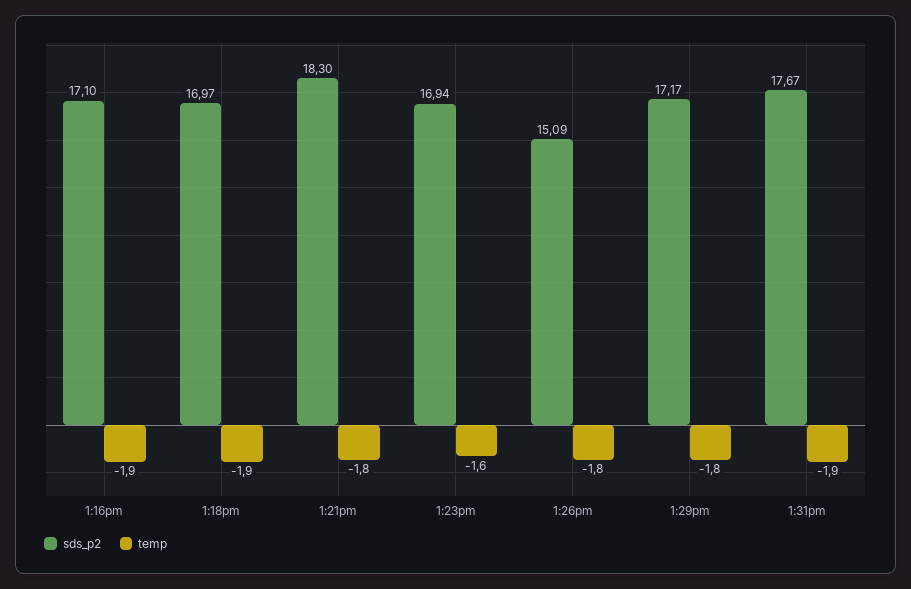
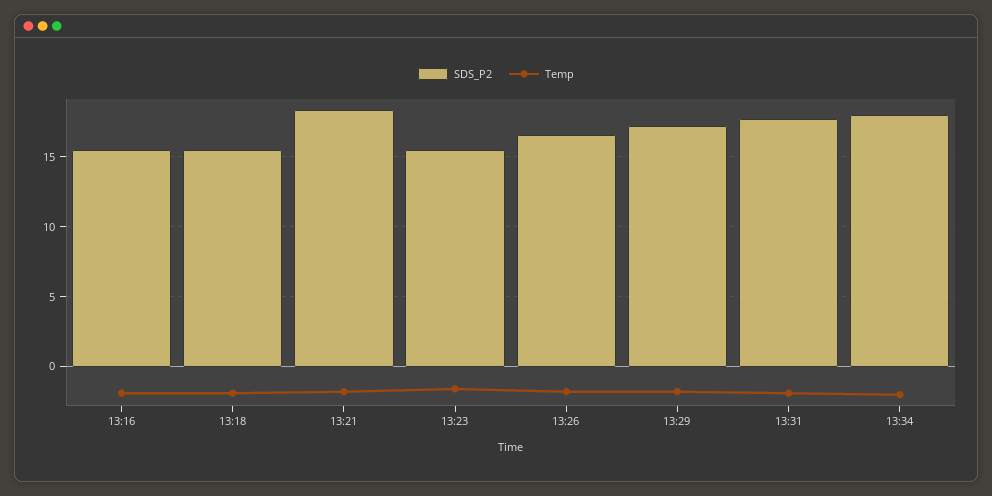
sds_p2, 1:16pm: 17.1 -> 15.5
sds_p2, 1:18pm: 16.97 -> 15.5
sds_p2, 1:23pm: 16.94 -> 15.5
sds_p2, 1:26pm: 15.09 -> 16.5
sds_p2, 13:34: none -> 18
temp, 13:34: none -> -2

